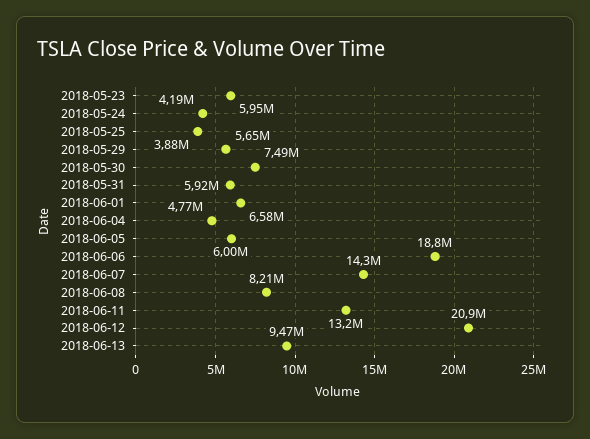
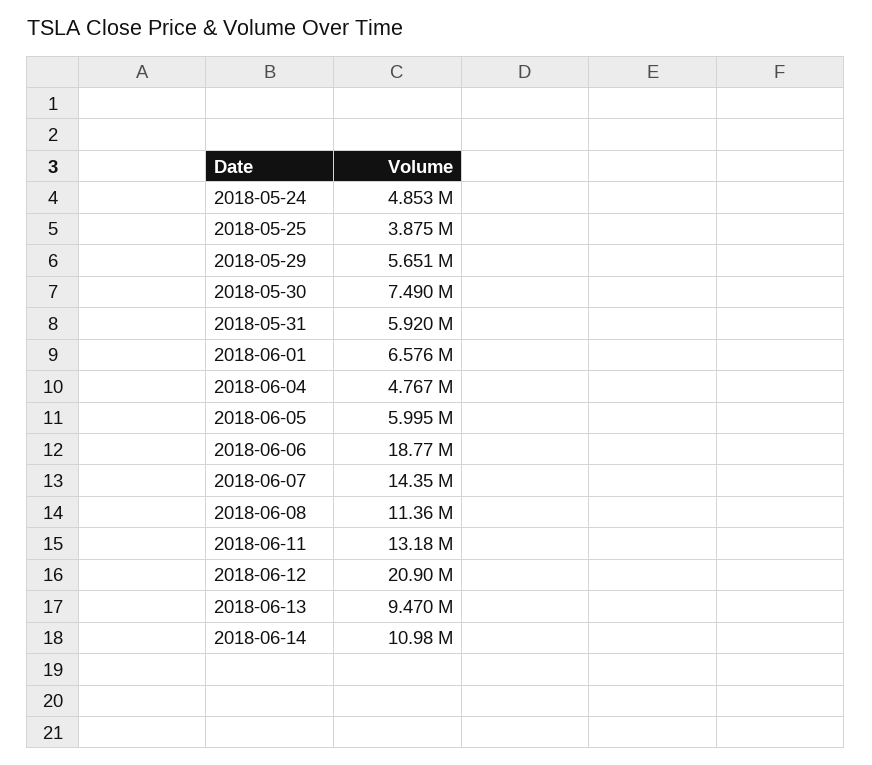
2018-05-23: 5950000 -> none
2018-05-24: 4190000 -> 4853000
2018-06-08: 8210000 -> 11360000
2018-06-14: none -> 10980000

